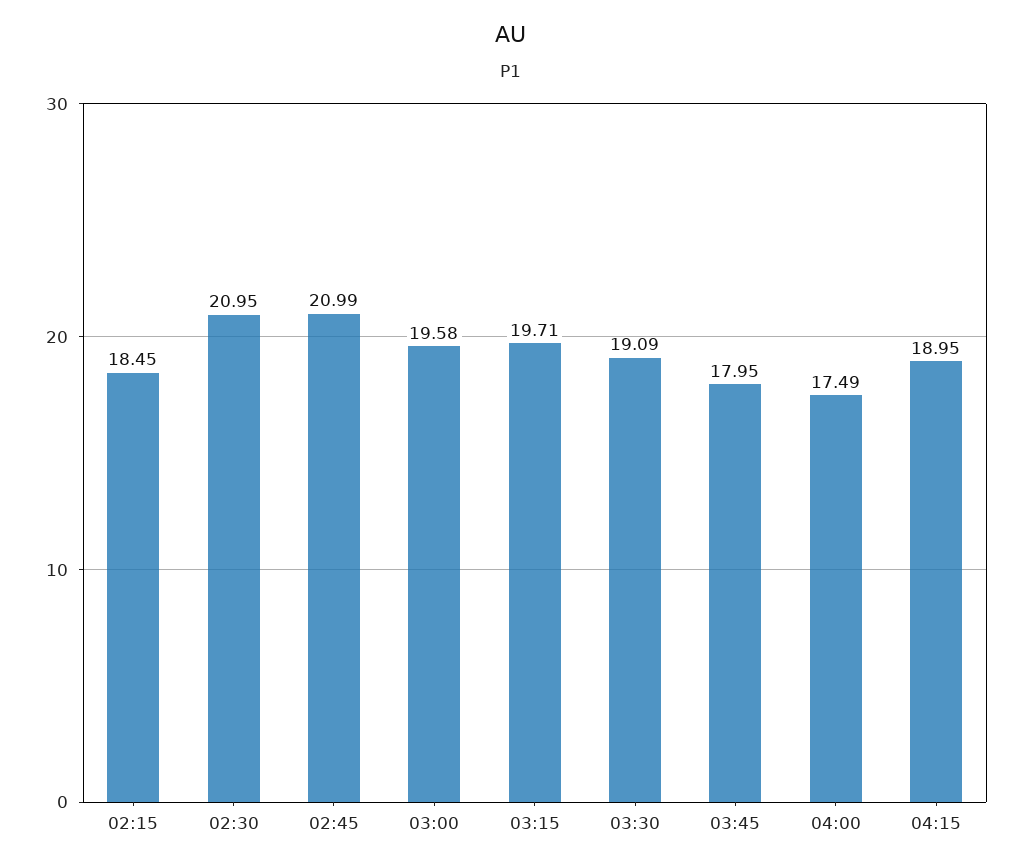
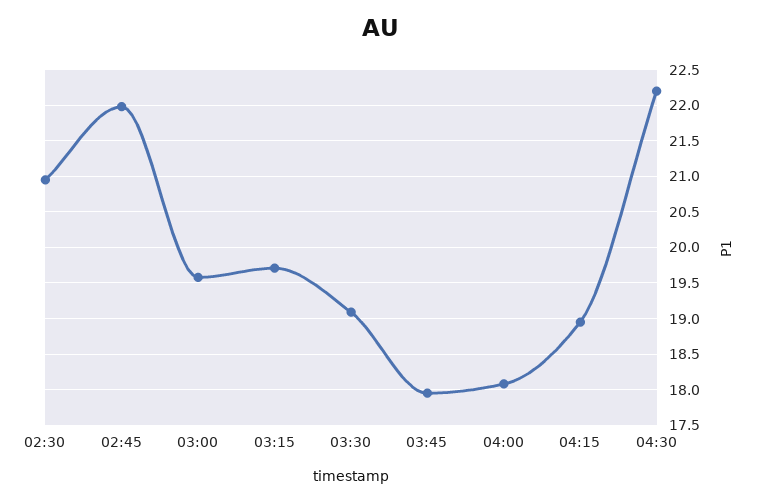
02:15: 18.45 -> none
02:45: 20.99 -> 22
04:00: 17.49 -> 18.1
04:30: none -> 22.2

